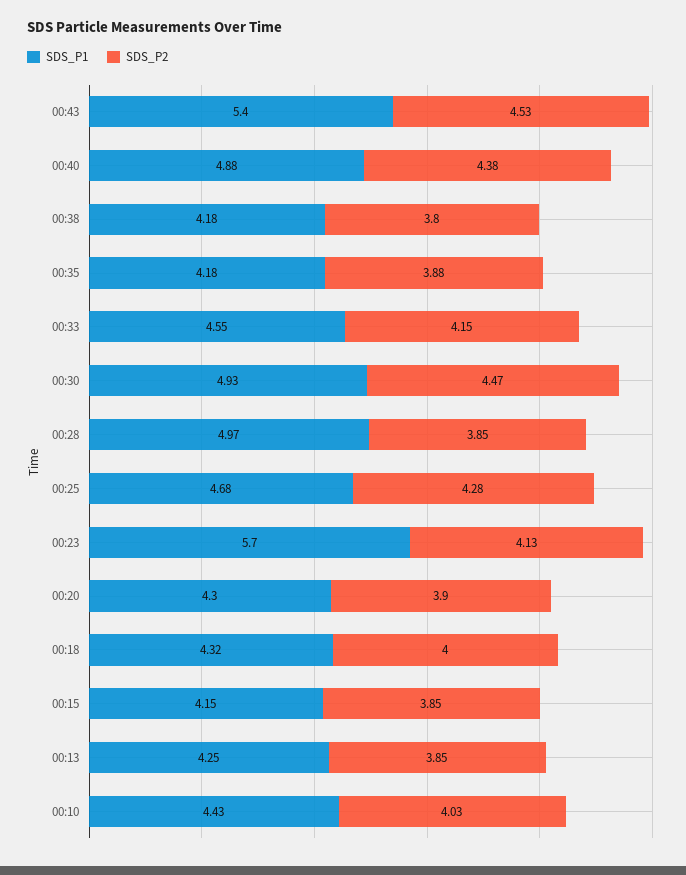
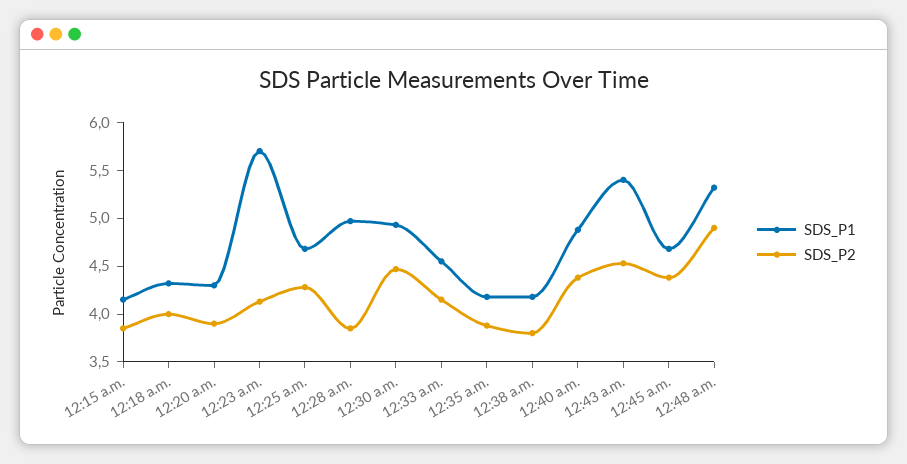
SDS_P1, 00:13: 4.25 -> none
SDS_P2, 00:13: 3.85 -> none
SDS_P1, 00:10: 4.43 -> none
SDS_P2, 00:10: 4.03 -> none
SDS_P1, 12:45 a.m.: none -> 4.7
SDS_P2, 12:45 a.m.: none -> 4.4
SDS_P1, 12:48 a.m.: none -> 5.3
SDS_P2, 12:48 a.m.: none -> 4.9

